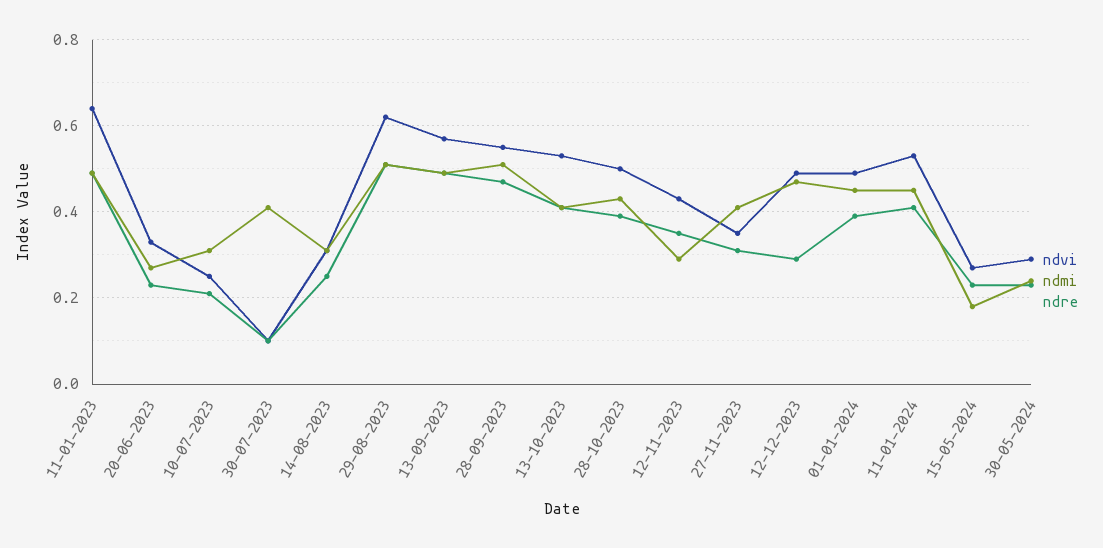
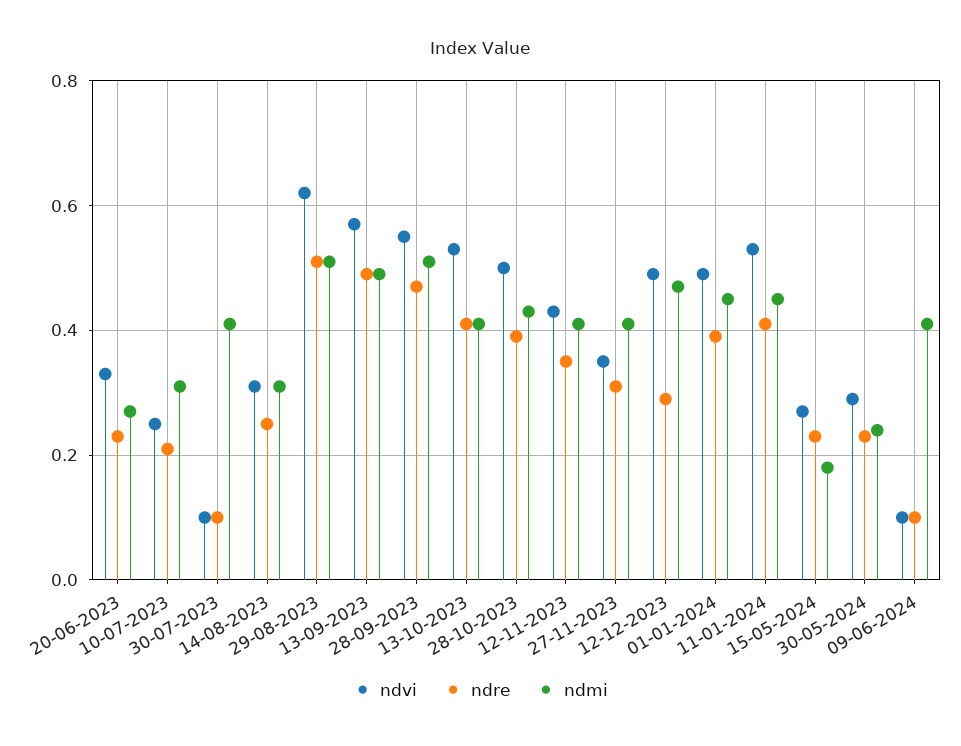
ndvi, 11-01-2023: 0.65 -> none
ndmi, 11-01-2023: 0.5 -> none
ndre, 11-01-2023: 0.5 -> none
ndmi, 12-11-2023: 0.3 -> 0.4
ndvi, 09-06-2024: none -> 0.1
ndre, 09-06-2024: none -> 0.1
ndmi, 09-06-2024: none -> 0.4

